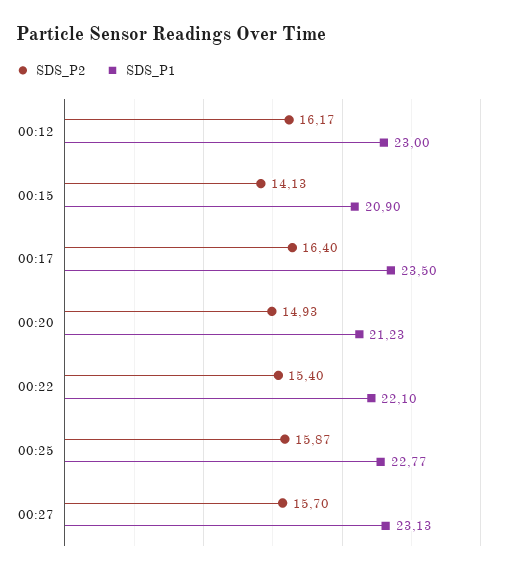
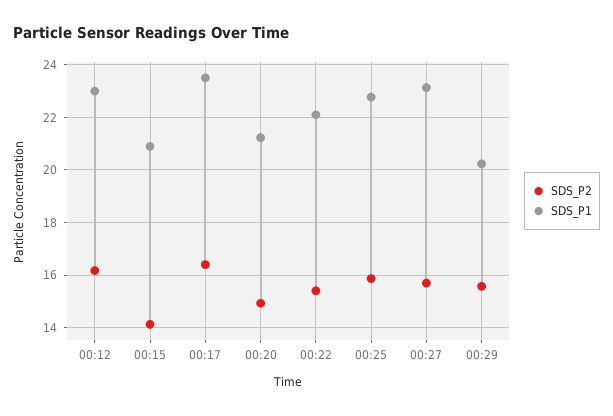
SDS_P2, 00:29: none -> 15.5
SDS_P1, 00:29: none -> 20.25

